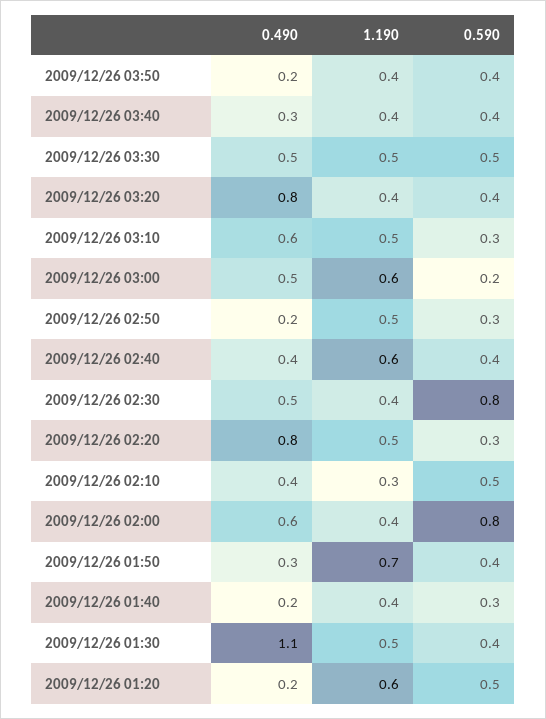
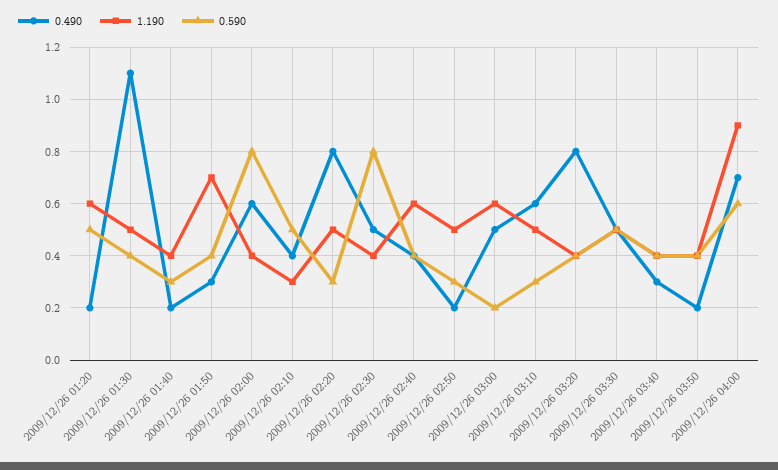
0.490, 2009/12/26 04:00: none -> 0.7
1.190, 2009/12/26 04:00: none -> 0.9
0.590, 2009/12/26 04:00: none -> 0.6

